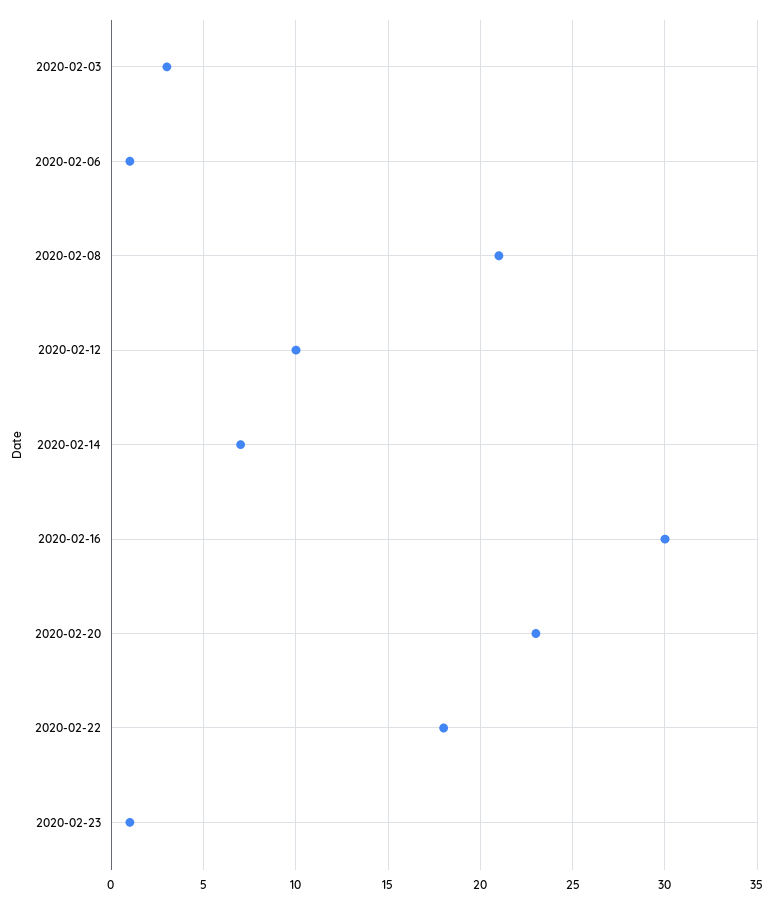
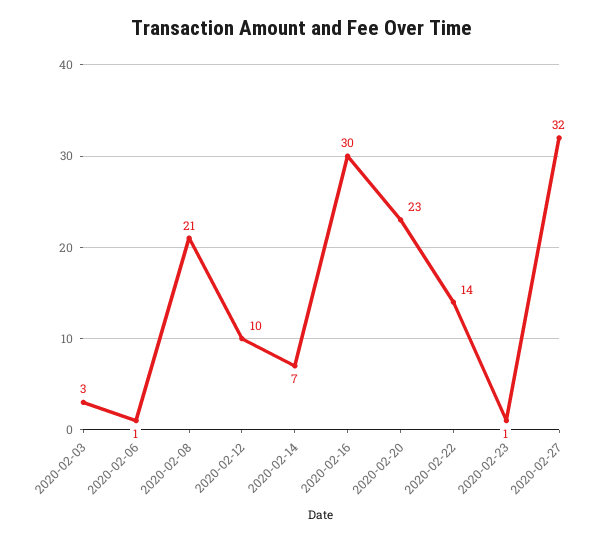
2020-02-22: 18 -> 14
2020-02-27: none -> 32

